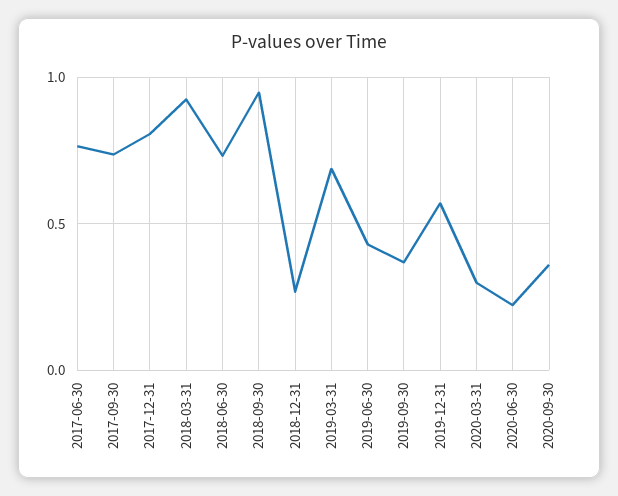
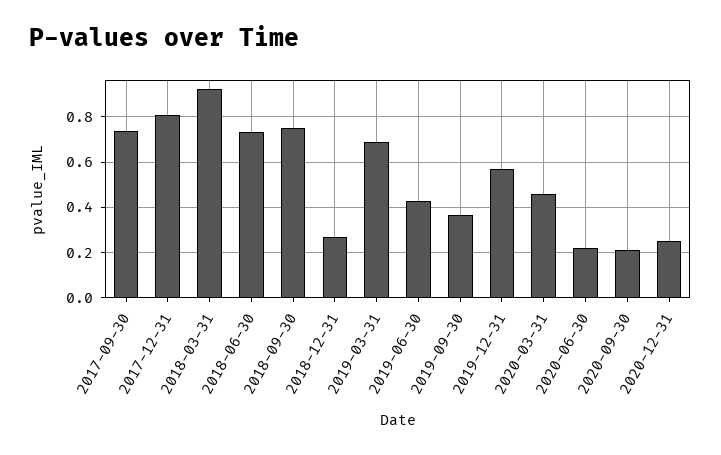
2017-06-30: 0.75 -> none
2018-09-30: 0.95 -> 0.75
2020-03-31: 0.3 -> 0.45
2020-09-30: 0.35 -> 0.2
2020-12-31: none -> 0.25

